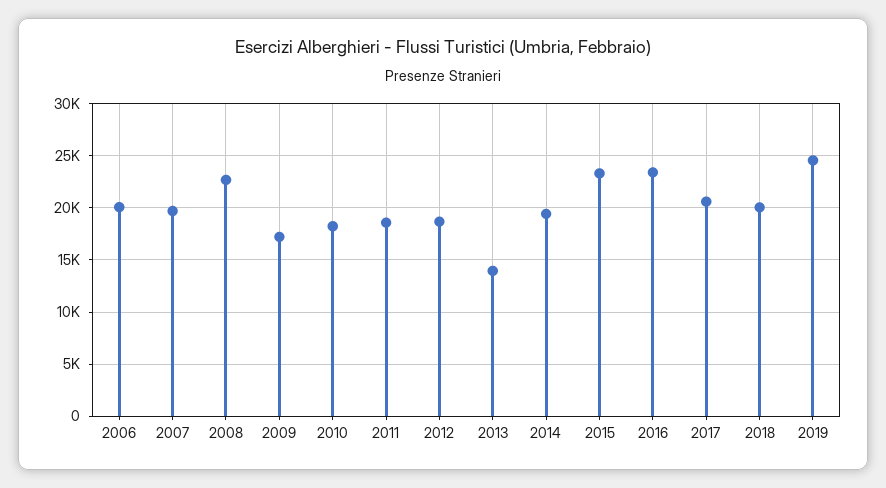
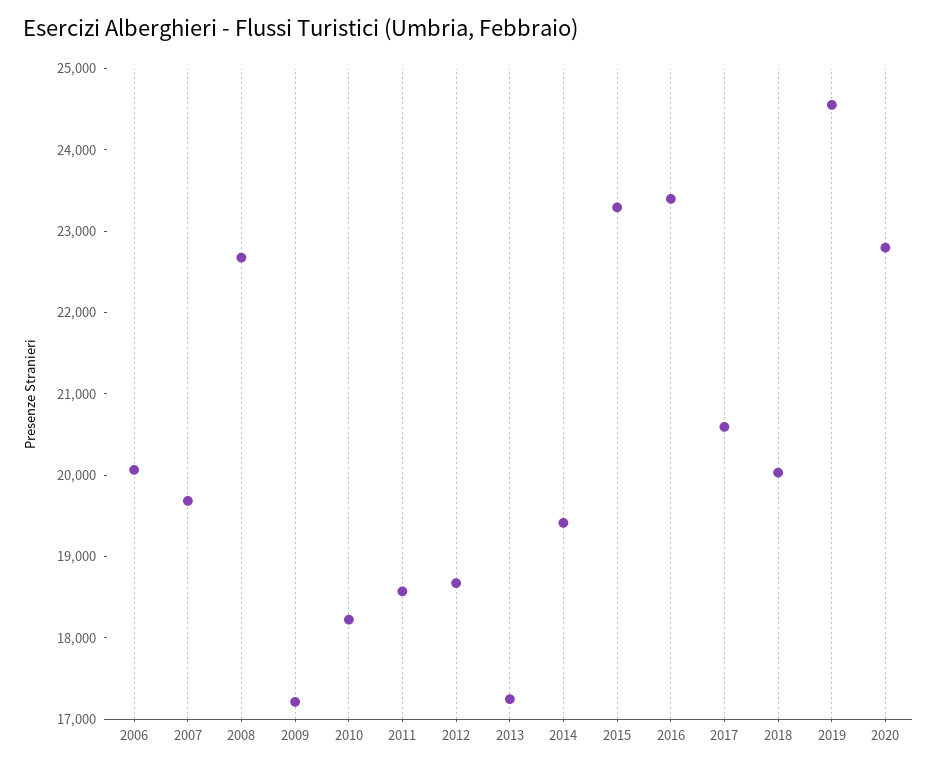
2013: 14000 -> 17200
2020: none -> 22800

